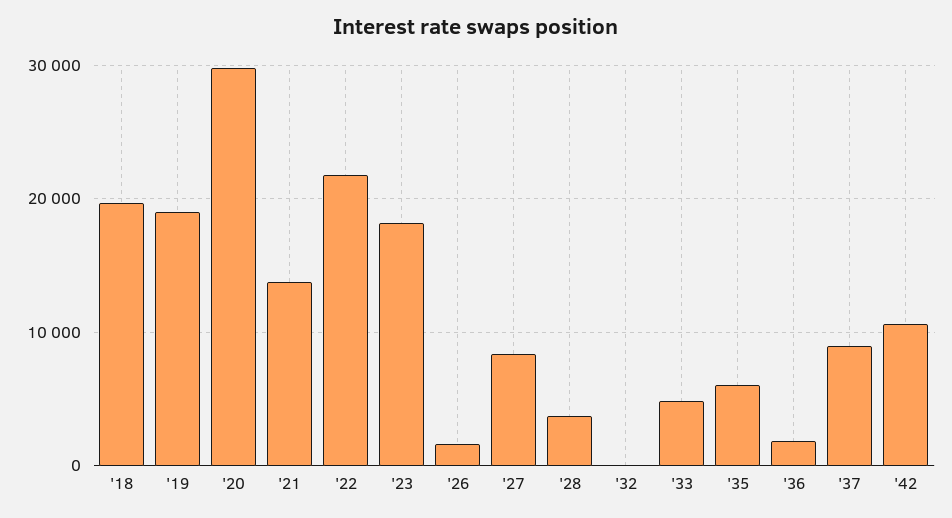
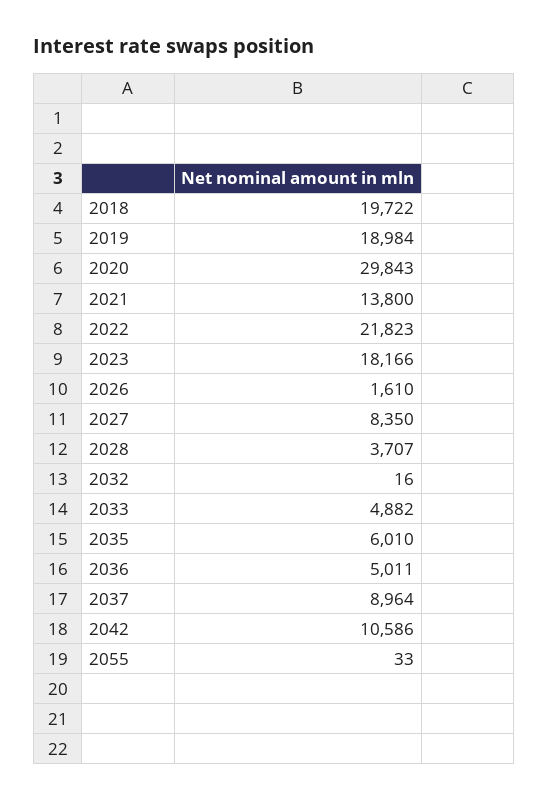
'36: 2000 -> 5011
2055: none -> 33

